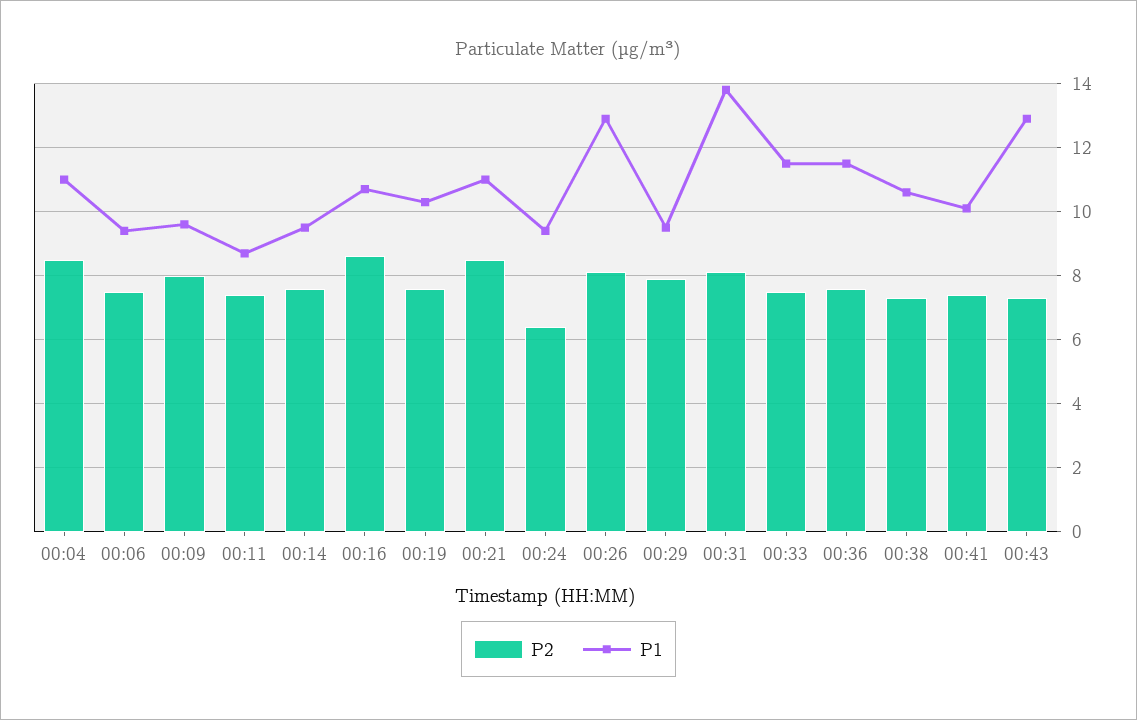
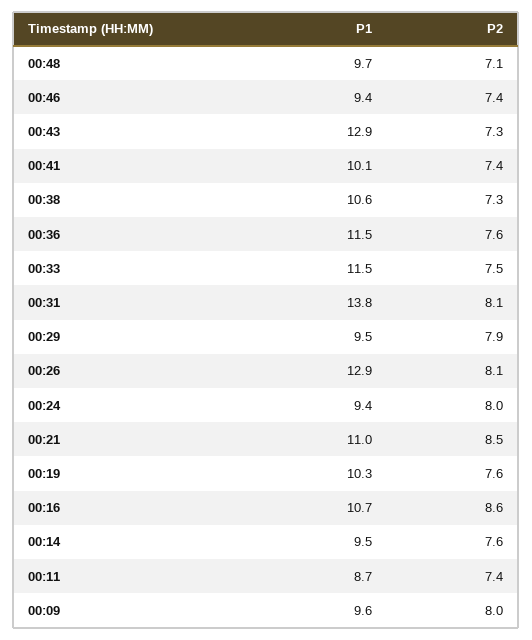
P2, 00:04: 8.5 -> none
P1, 00:04: 11 -> none
P2, 00:06: 7.5 -> none
P1, 00:06: 9.5 -> none
P2, 00:24: 6.5 -> 8
P1, 00:48: none -> 9.7
P2, 00:48: none -> 7.1
P1, 00:46: none -> 9.4
P2, 00:46: none -> 7.4

